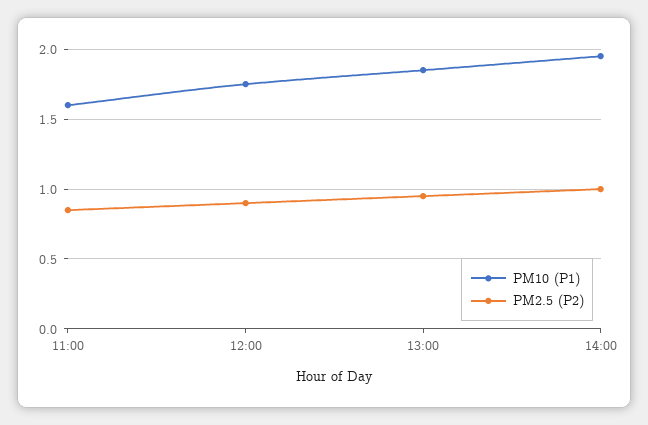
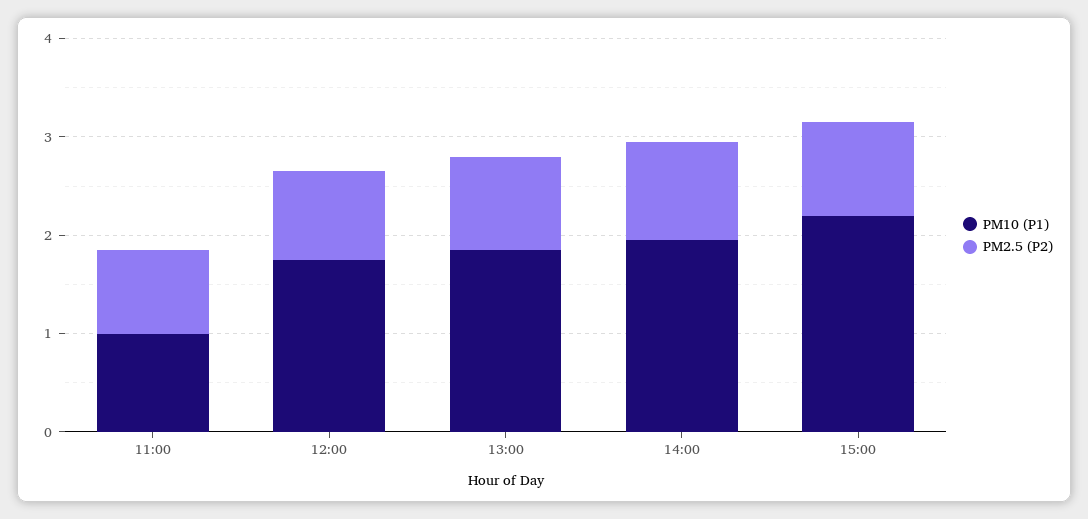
PM10 (P1), 11:00: 1.6 -> 1
PM10 (P1), 15:00: none -> 2.2
PM2.5 (P2), 15:00: none -> 1

